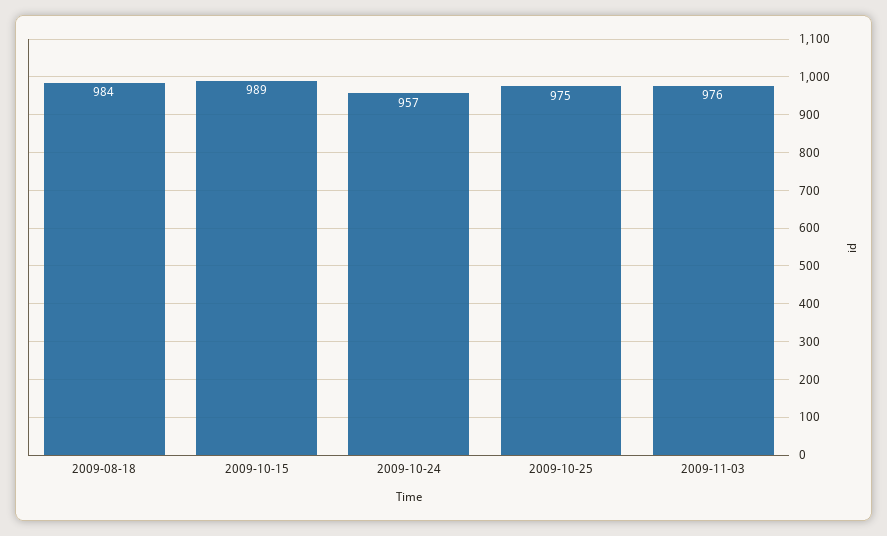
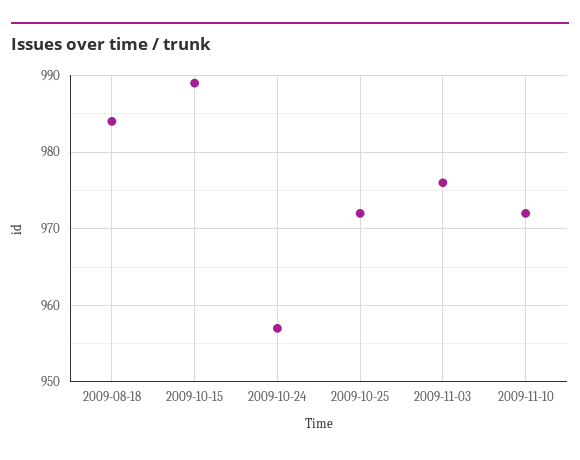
2009-10-25: 975 -> 972
2009-11-10: none -> 972

